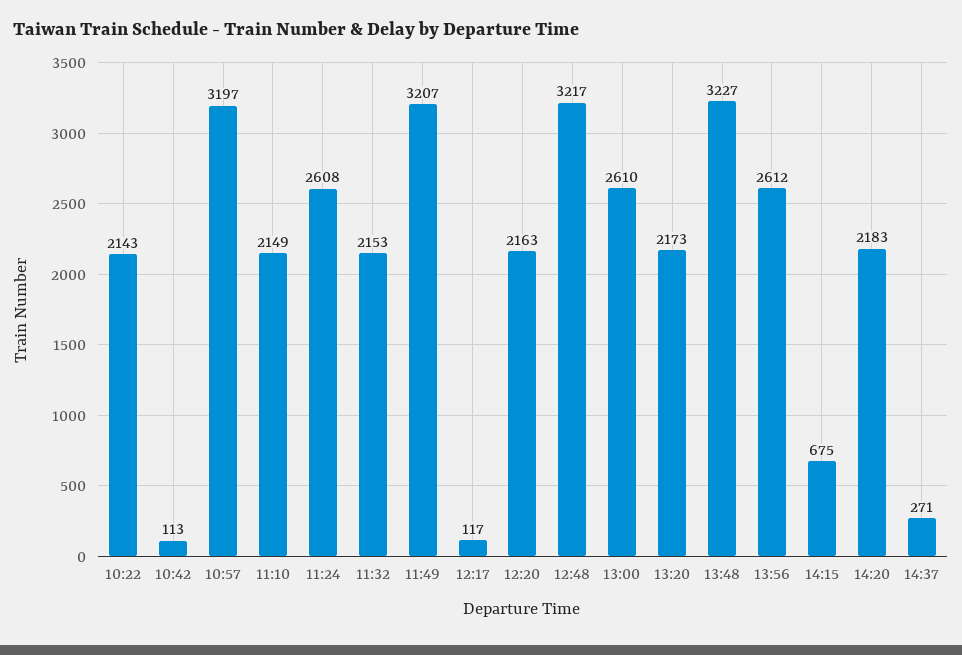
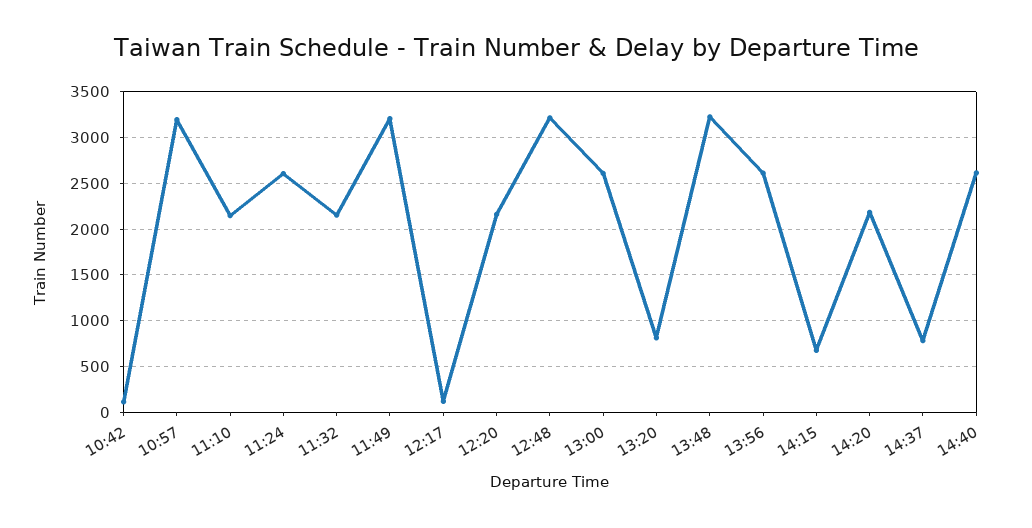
10:22: 2143 -> none
13:20: 2173 -> 800
14:37: 271 -> 800
14:40: none -> 2600

